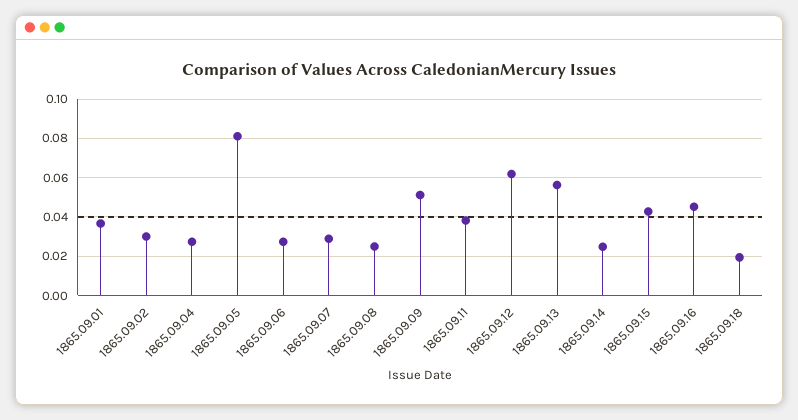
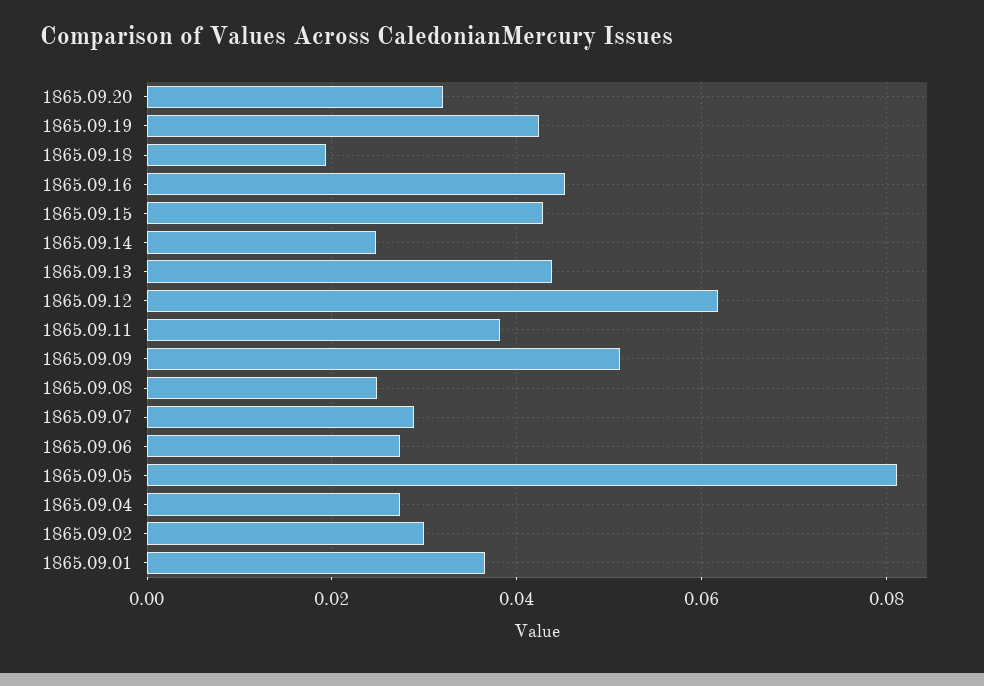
1865.09.13: 0.055 -> 0.044
1865.09.20: none -> 0.032
1865.09.19: none -> 0.042

